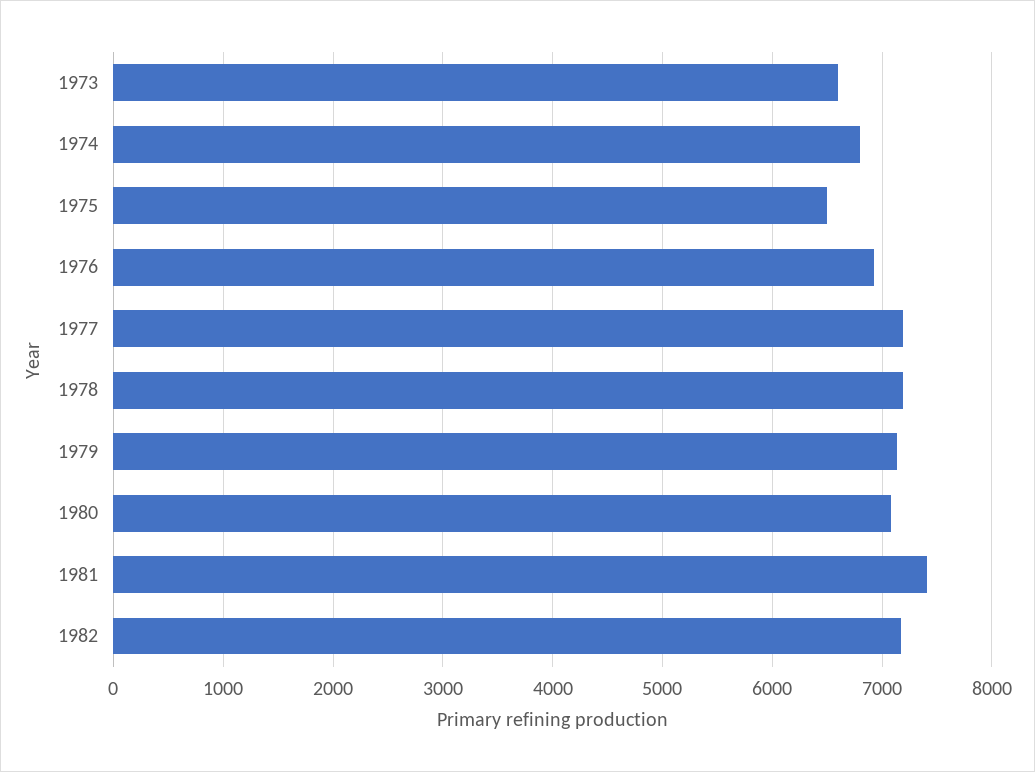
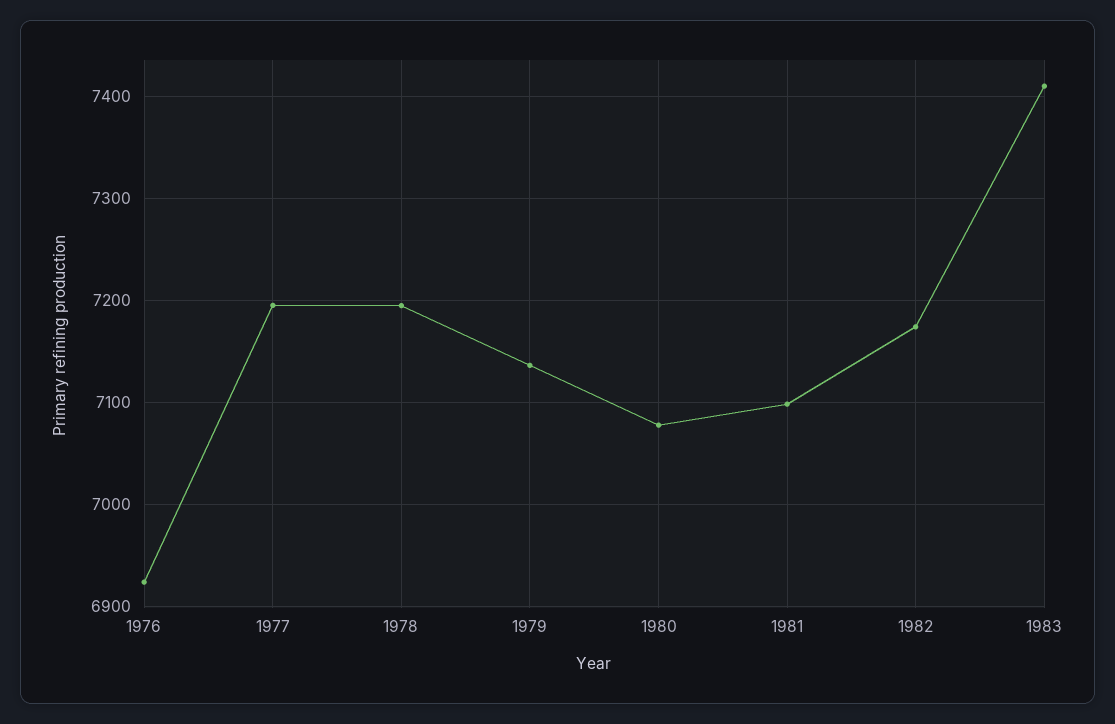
1973: 6600 -> none
1974: 6800 -> none
1975: 6500 -> none
1981: 7400 -> 7100
1983: none -> 7410

